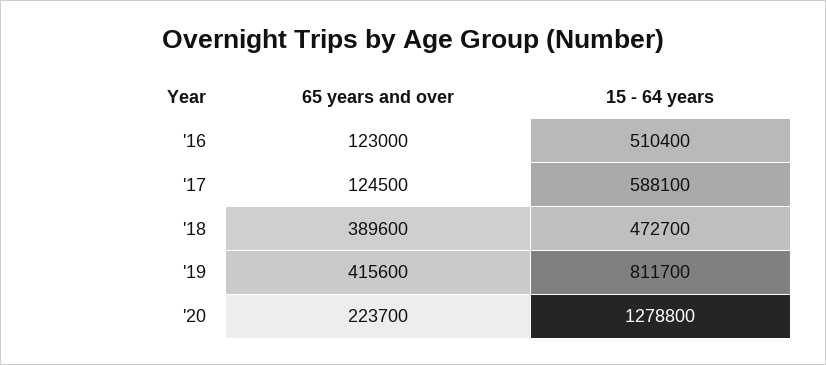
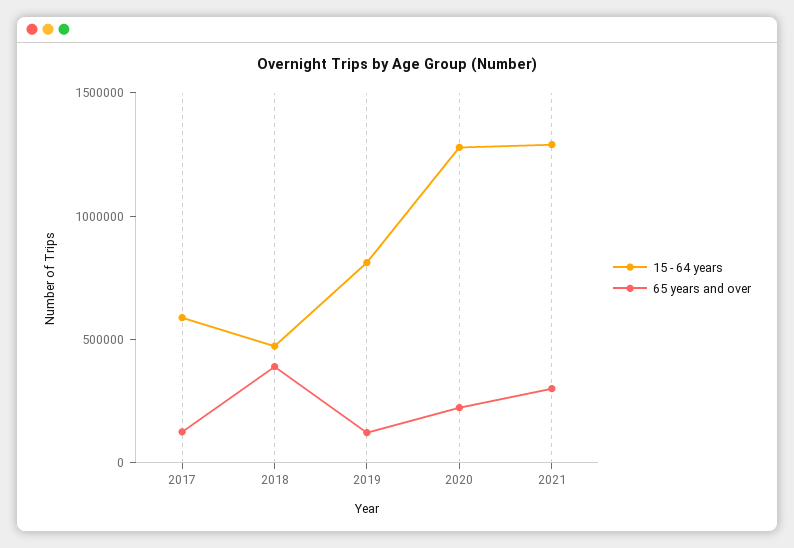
65 years and over, '16: 123000 -> none
15 - 64 years, '16: 510400 -> none
65 years and over, '19: 415600 -> 100000
15 - 64 years, 2021: none -> 1300000
65 years and over, 2021: none -> 300000

